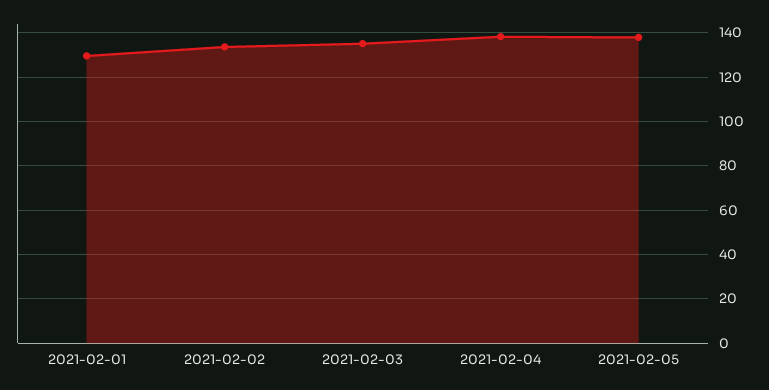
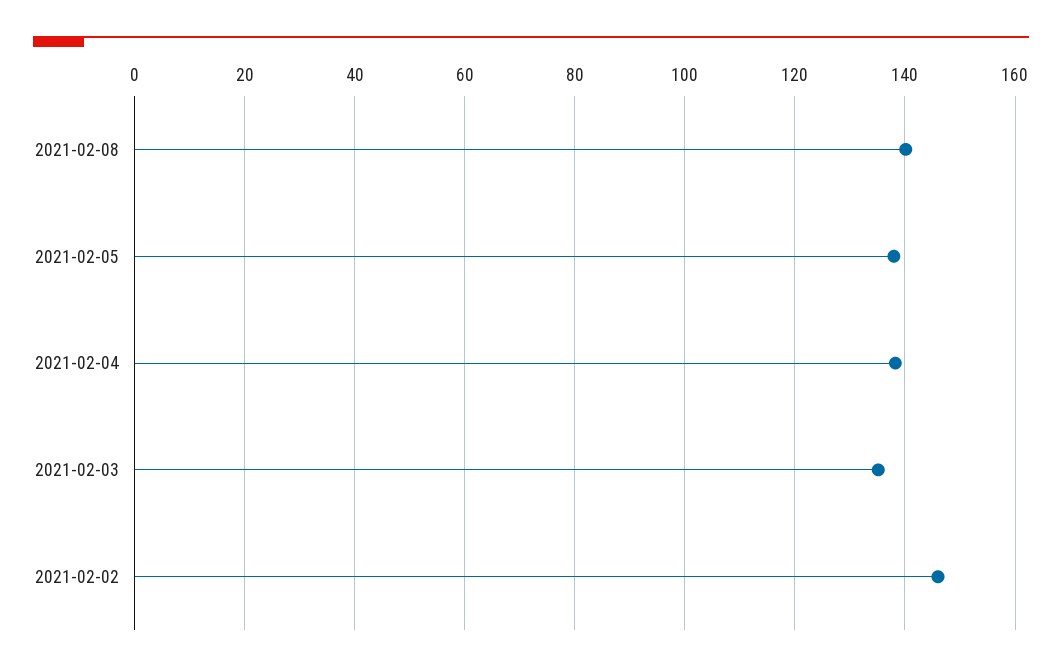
2021-02-01: 130 -> none
2021-02-02: 135 -> 146
2021-02-08: none -> 140

